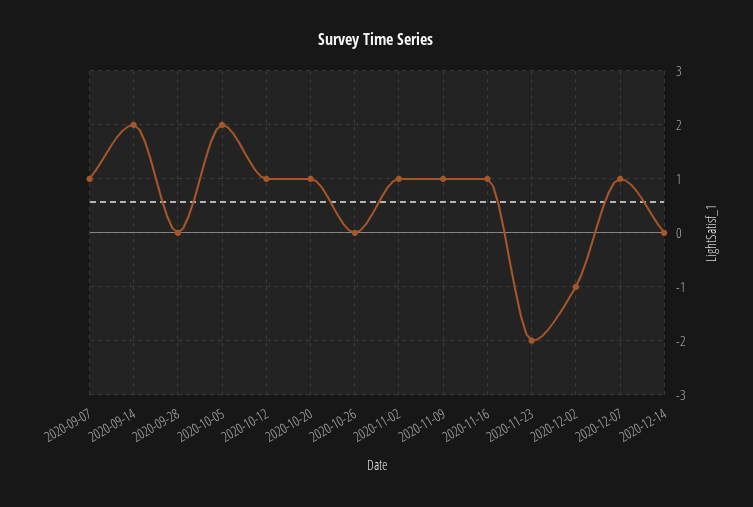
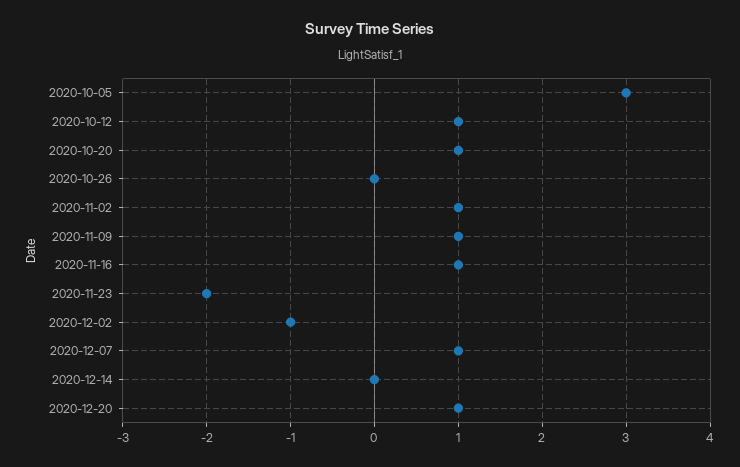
2020-09-07: 1 -> none
2020-09-14: 2 -> none
2020-09-28: 0 -> none
2020-10-05: 2 -> 3
2020-12-20: none -> 1

